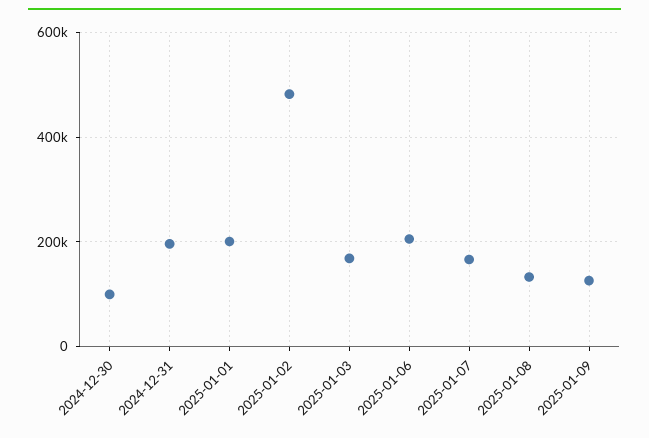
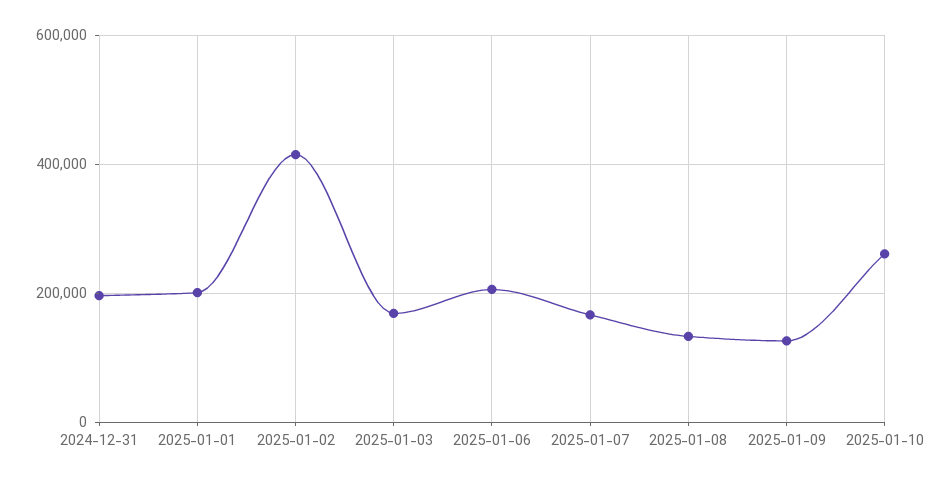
2024-12-30: 100000 -> none
2025-01-02: 480000 -> 420000
2025-01-10: none -> 260000

